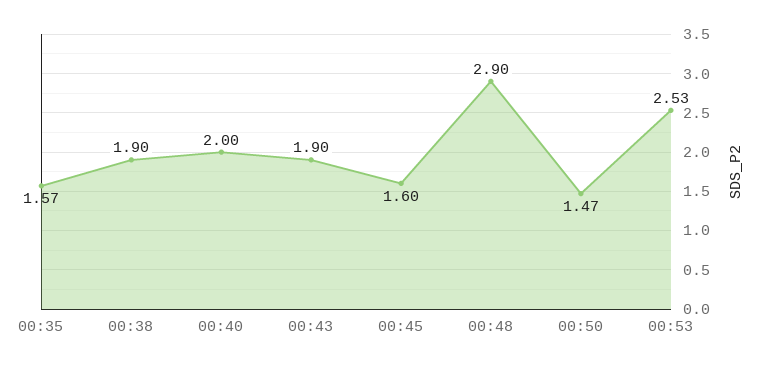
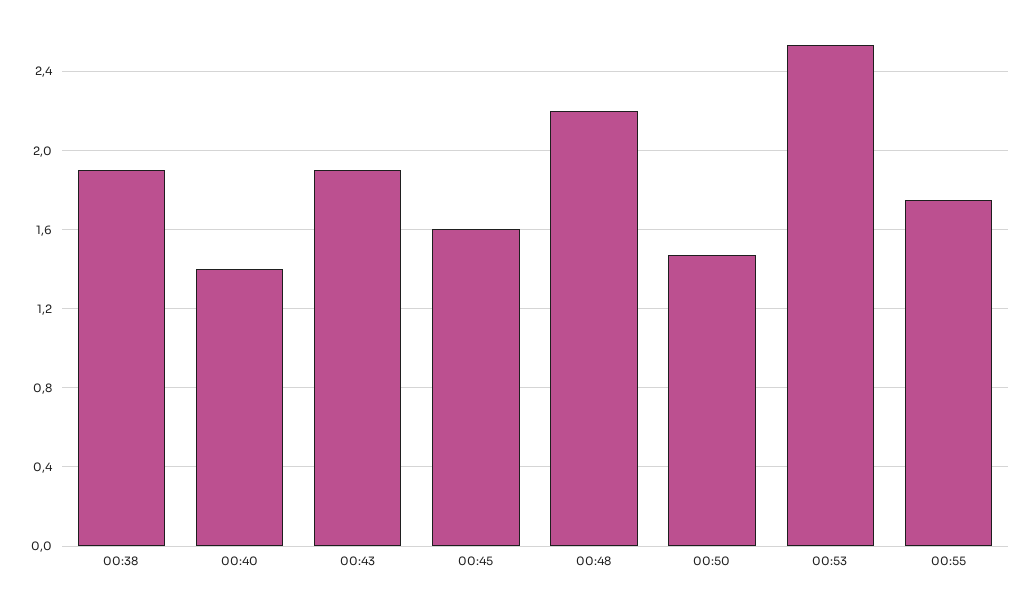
00:35: 1.57 -> none
00:40: 2 -> 1.4
00:48: 2.9 -> 2.2
00:55: none -> 1.75

